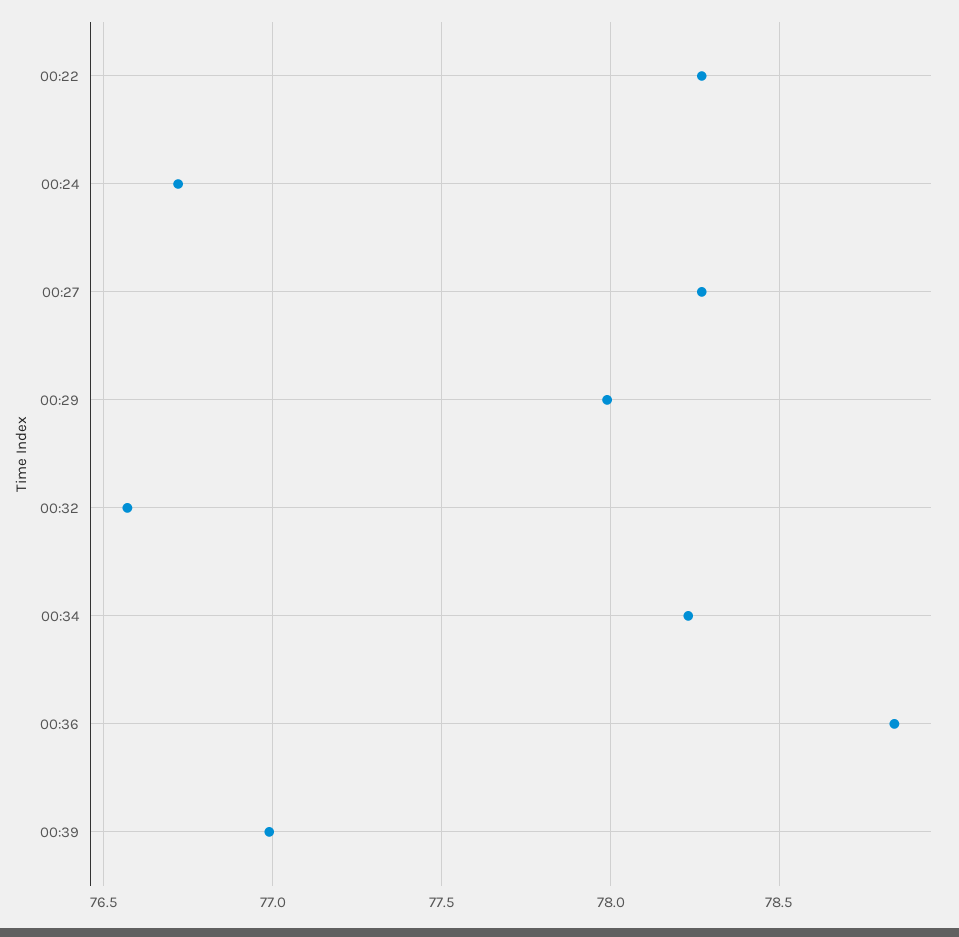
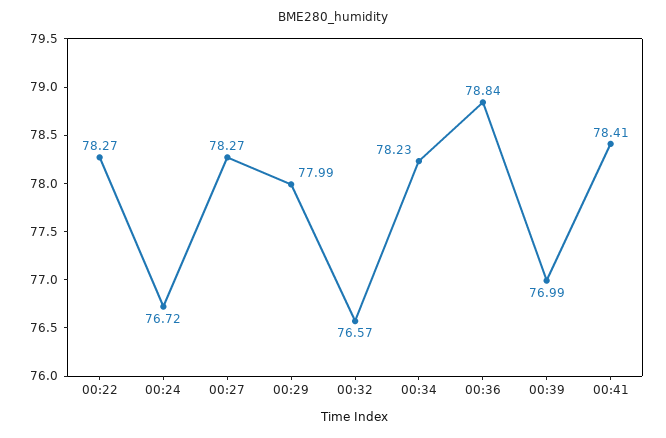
00:41: none -> 78.41

